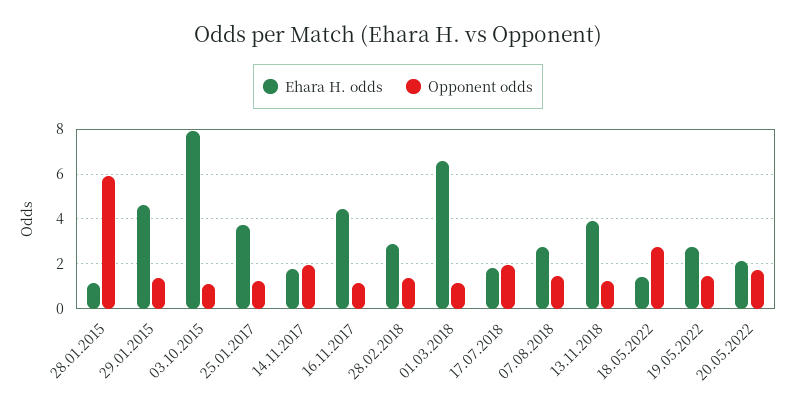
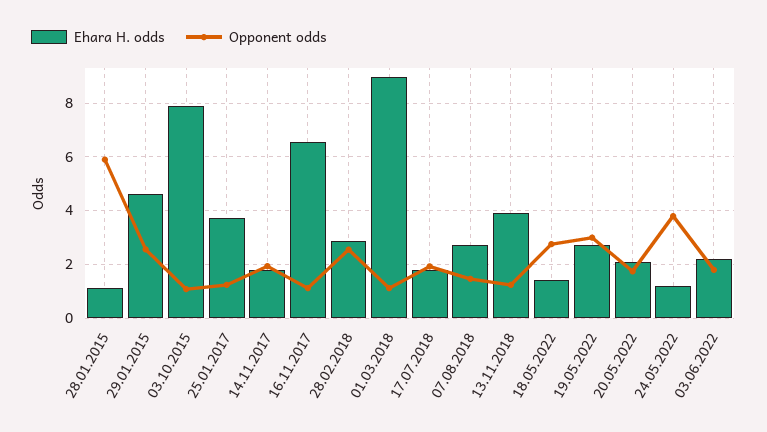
Opponent odds, 29.01.2015: 1.5 -> 2.5
Ehara H. odds, 16.11.2017: 4.5 -> 6.5
Opponent odds, 28.02.2018: 1.5 -> 2.5
Ehara H. odds, 01.03.2018: 6.5 -> 9
Opponent odds, 19.05.2022: 1.5 -> 3
Ehara H. odds, 24.05.2022: none -> 1.25
Opponent odds, 24.05.2022: none -> 3.75
Ehara H. odds, 03.06.2022: none -> 2.25
Opponent odds, 03.06.2022: none -> 1.75

